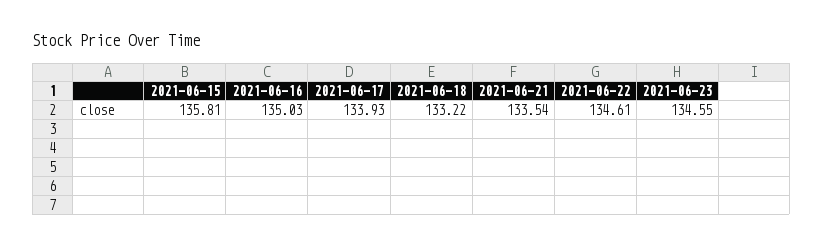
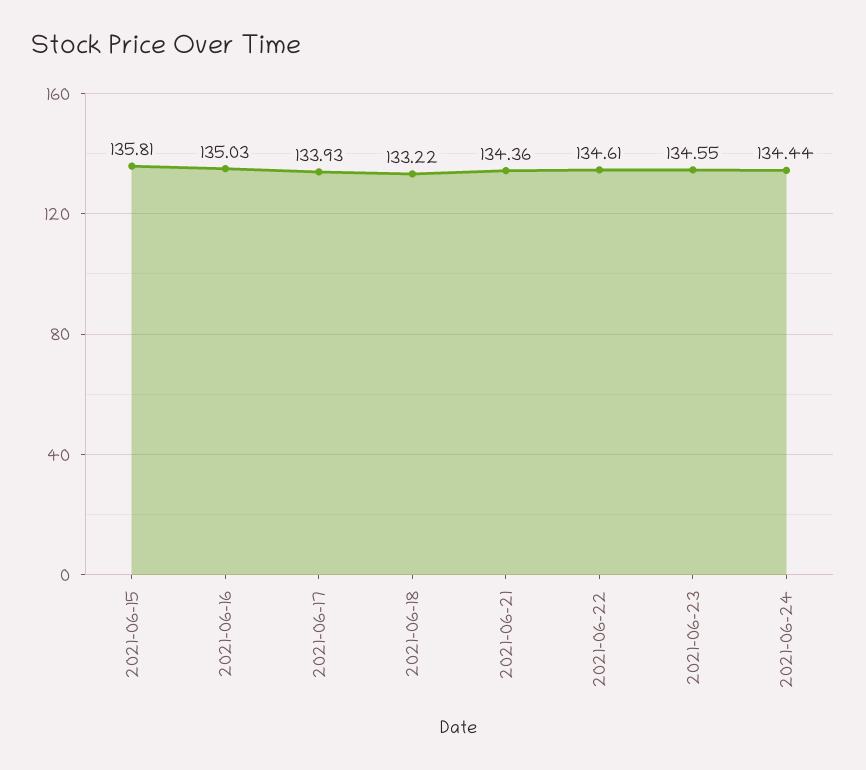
2021-06-21: 133.54 -> 134.36
2021-06-24: none -> 134.44

